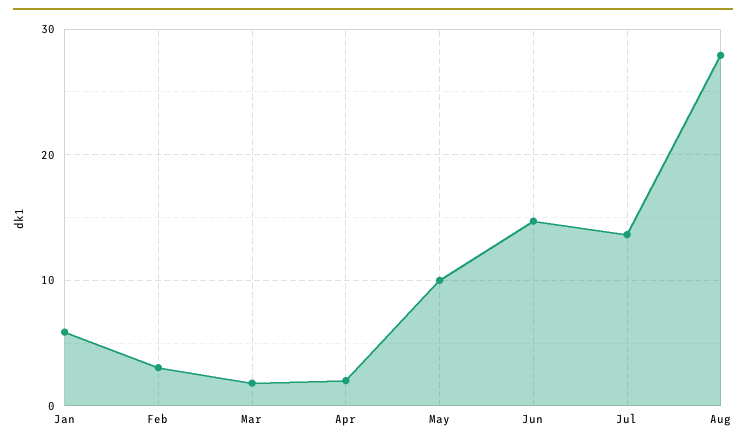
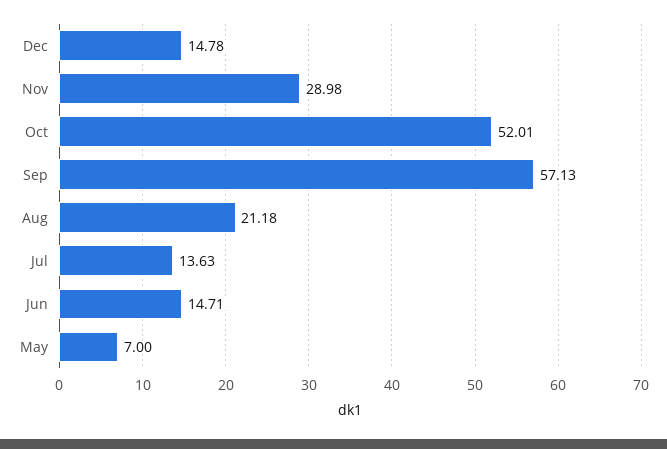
Jan: 6 -> none
Feb: 3 -> none
Mar: 2 -> none
Apr: 2 -> none
May: 10 -> 7
Aug: 28 -> 21.18
Dec: none -> 14.78
Nov: none -> 28.98
Oct: none -> 52.01
Sep: none -> 57.13

